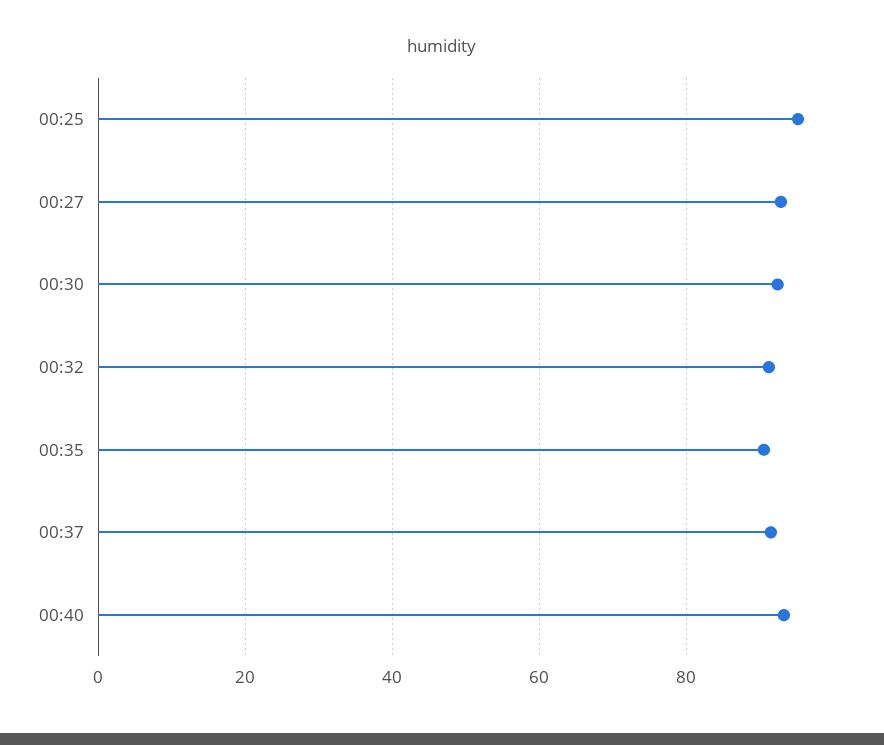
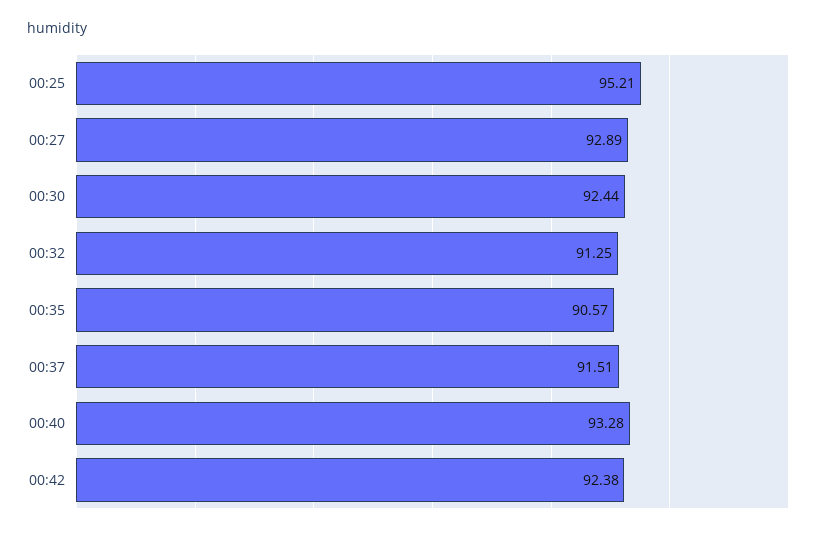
00:42: none -> 92.38

